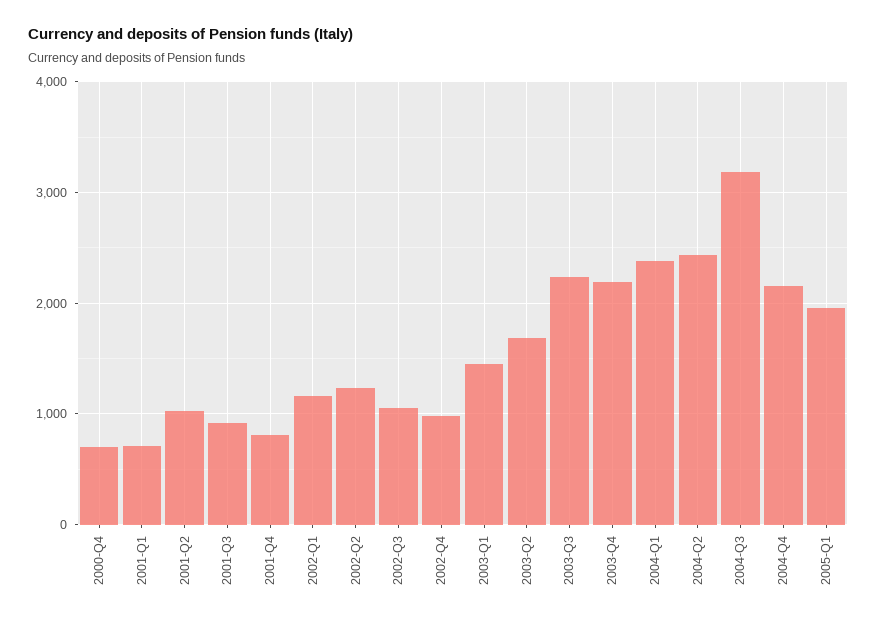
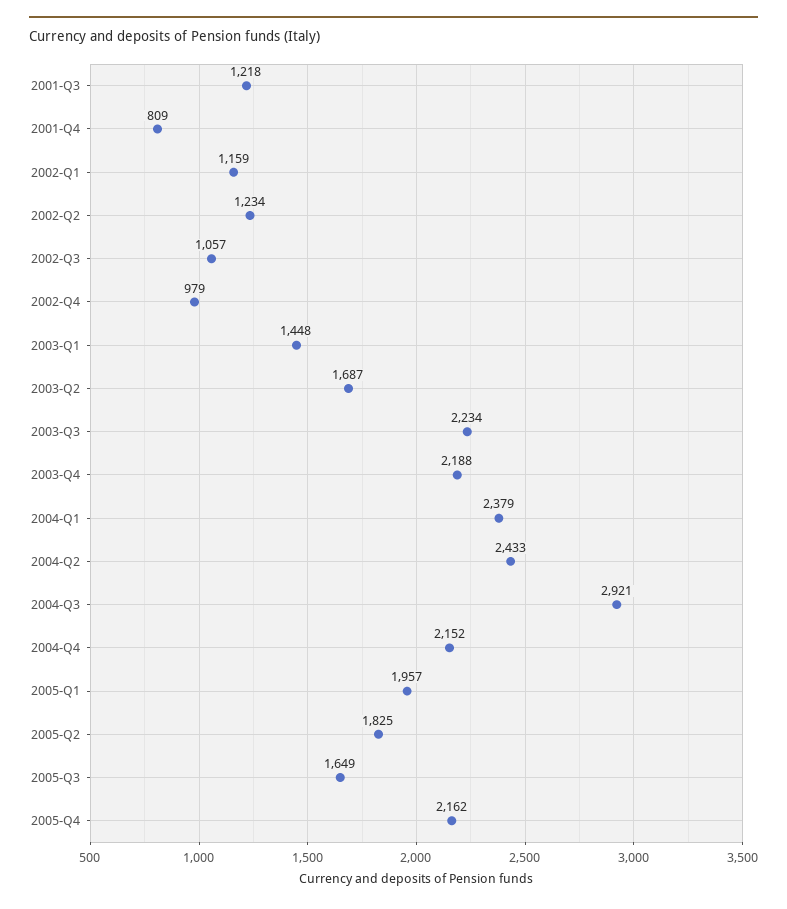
2000-Q4: 700 -> none
2001-Q1: 700 -> none
2001-Q2: 1000 -> none
2001-Q3: 900 -> 1218
2004-Q3: 3200 -> 2921
2005-Q2: none -> 1825
2005-Q3: none -> 1649
2005-Q4: none -> 2162

